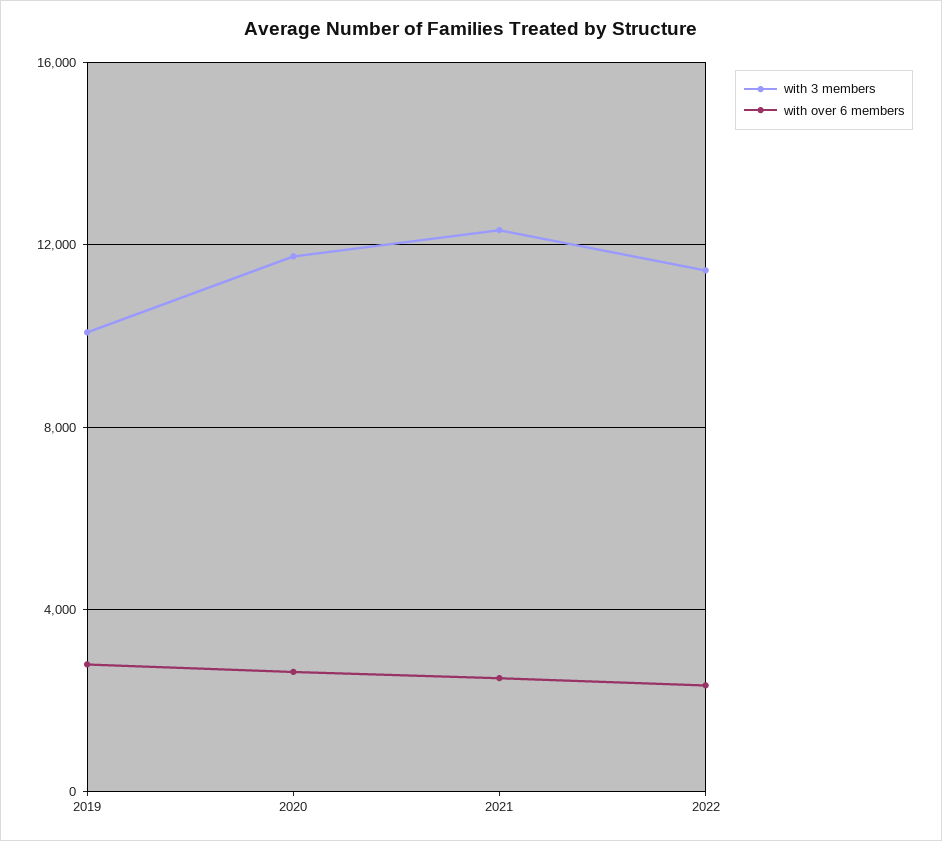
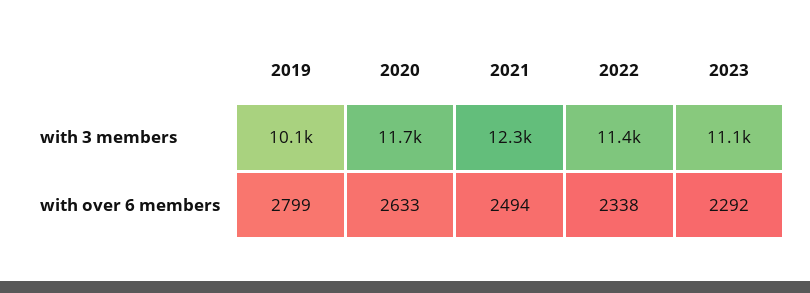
with 3 members, 2023: none -> 11100
with over 6 members, 2023: none -> 2292

